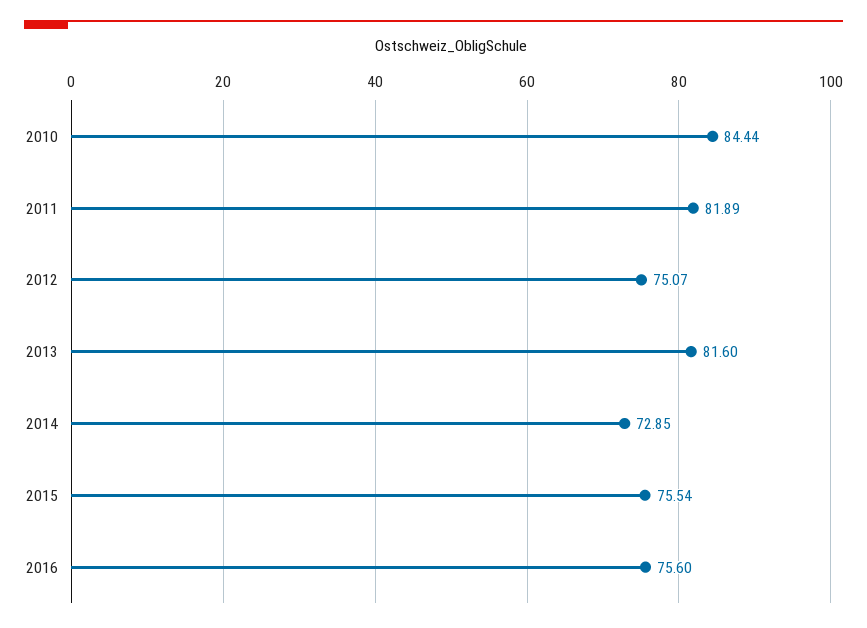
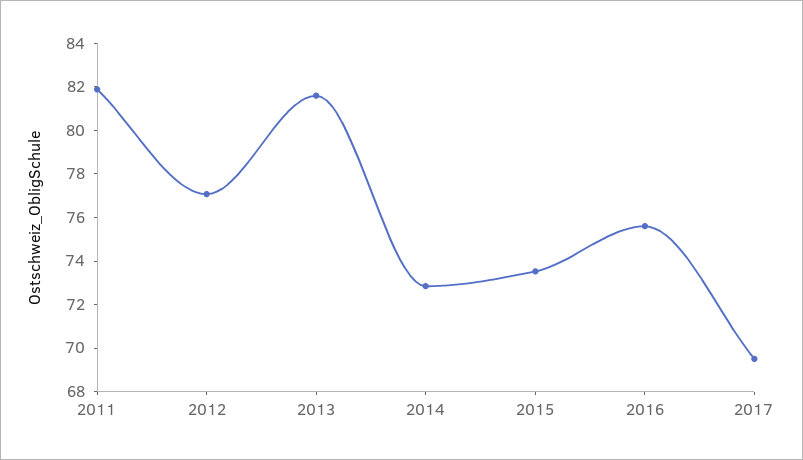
2010: 84.44 -> none
2012: 75.07 -> 77
2015: 75.54 -> 73.5
2017: none -> 69.5

